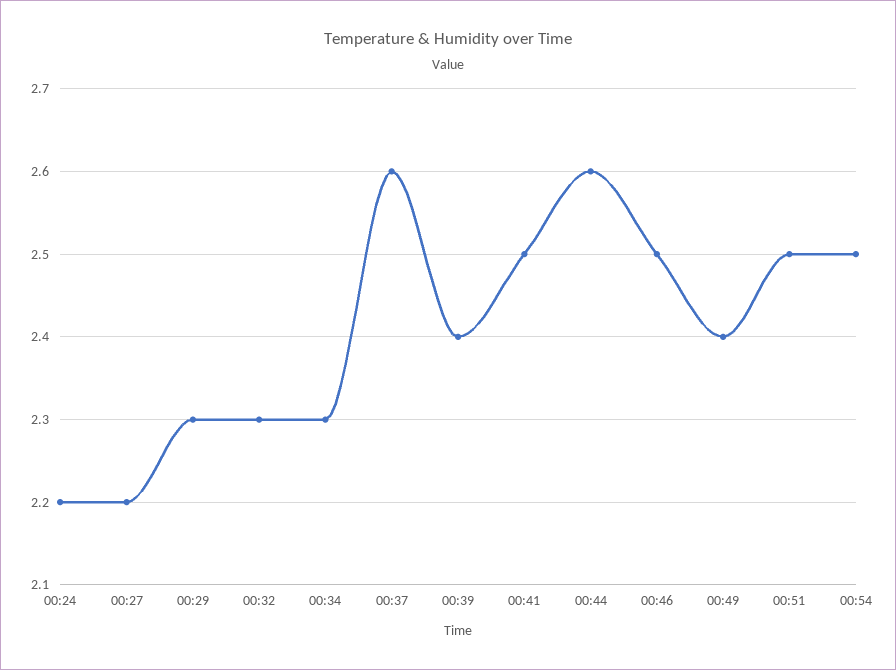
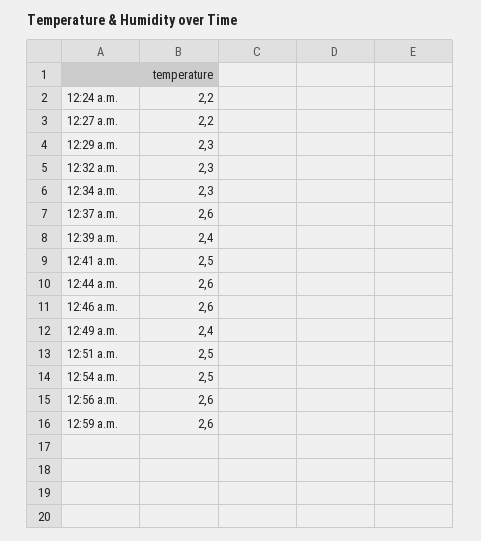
00:46: 2.5 -> 2.6
12:56 a.m.: none -> 2.6
12:59 a.m.: none -> 2.6

